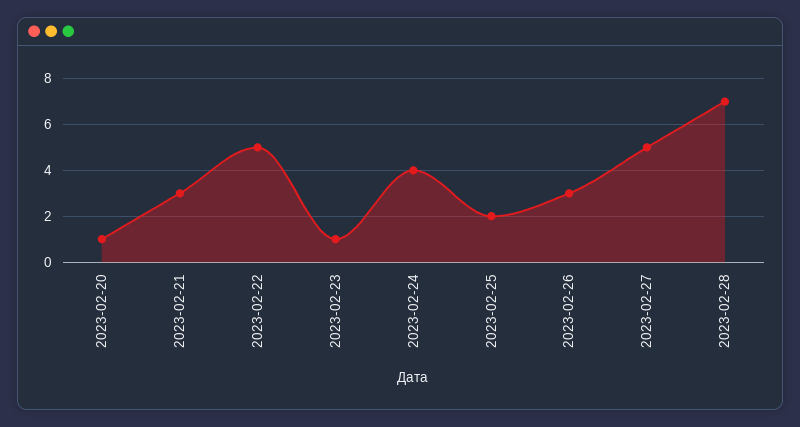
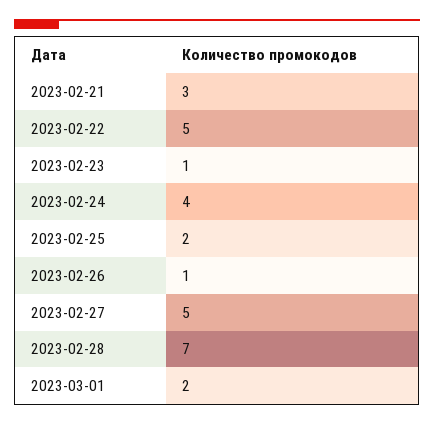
2023-02-20: 1 -> none
2023-02-26: 3 -> 1
2023-03-01: none -> 2

